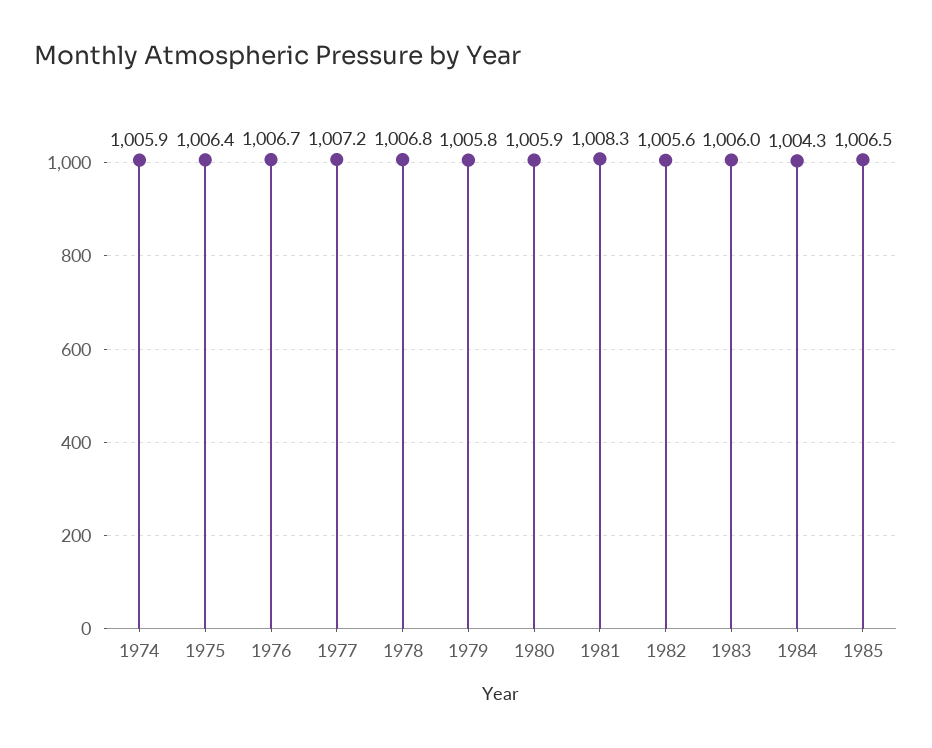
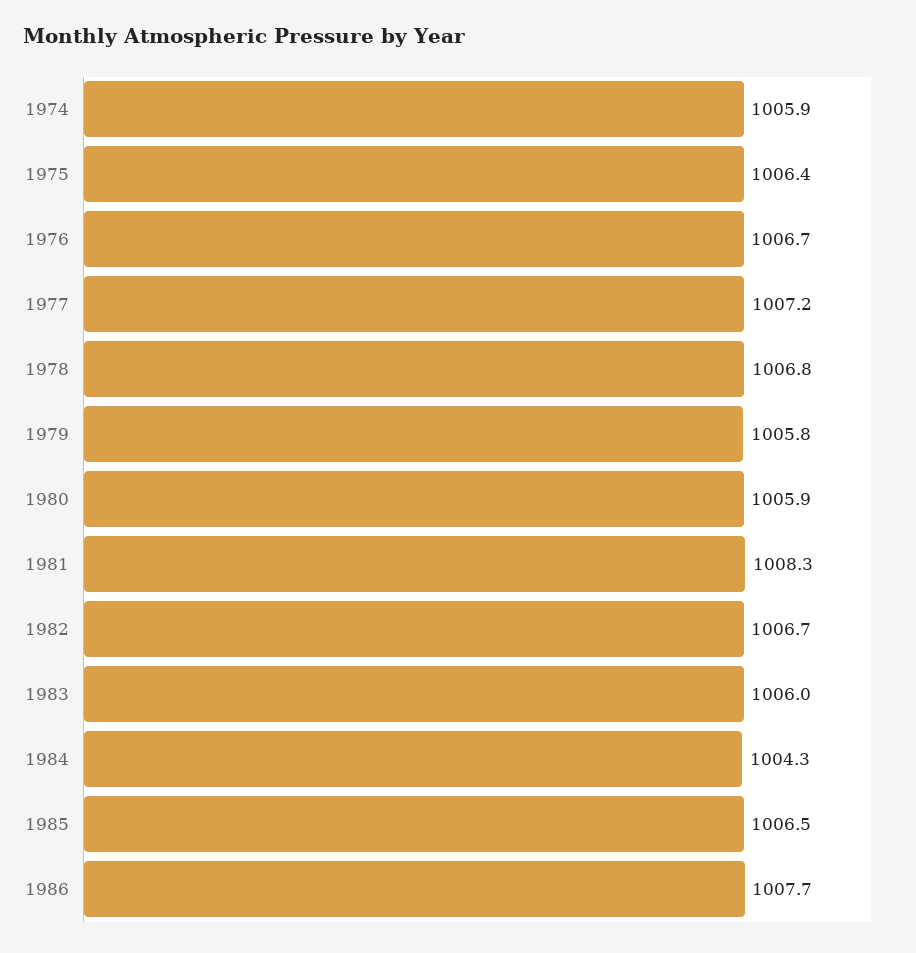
1982: 1005.6 -> 1006.7
1986: none -> 1007.7

